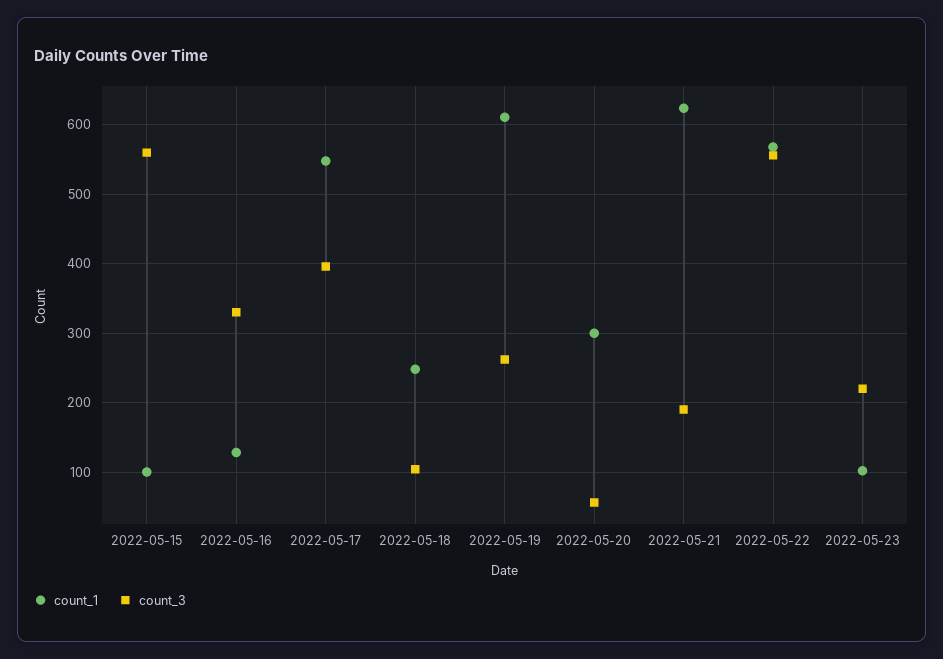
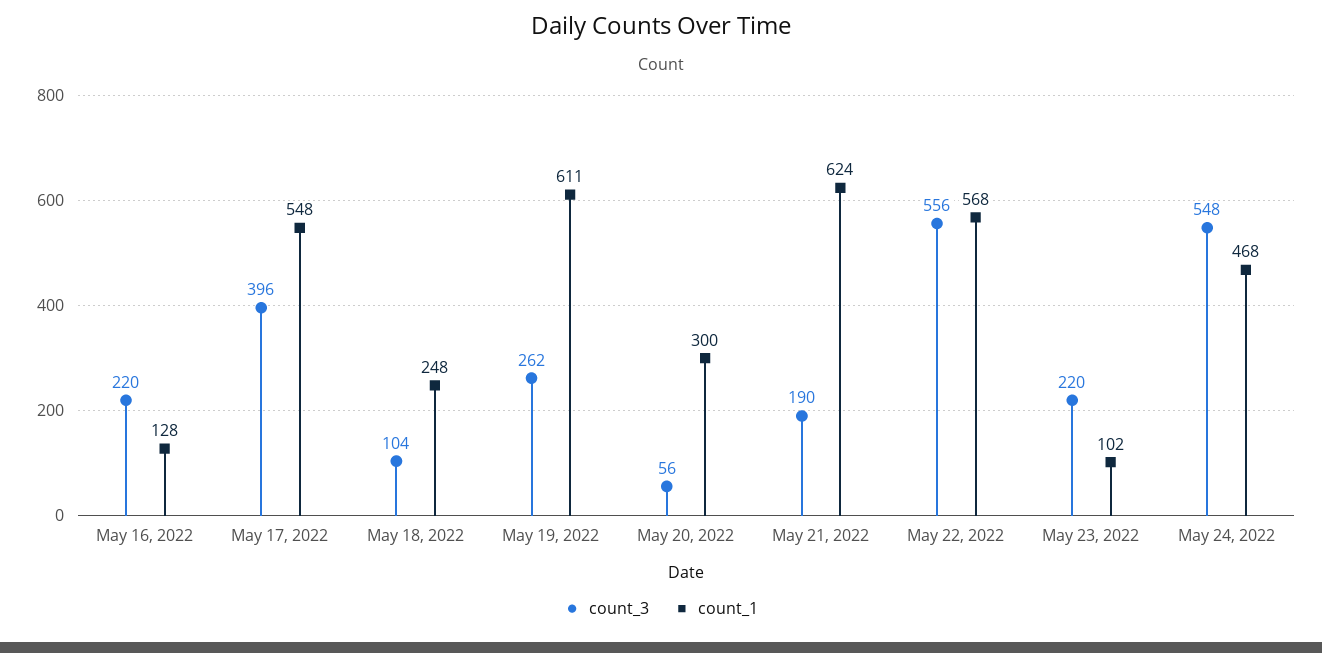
count_1, 2022-05-15: 100 -> none
count_3, 2022-05-15: 560 -> none
count_3, 2022-05-16: 330 -> 220
count_3, May 24, 2022: none -> 548
count_1, May 24, 2022: none -> 468

